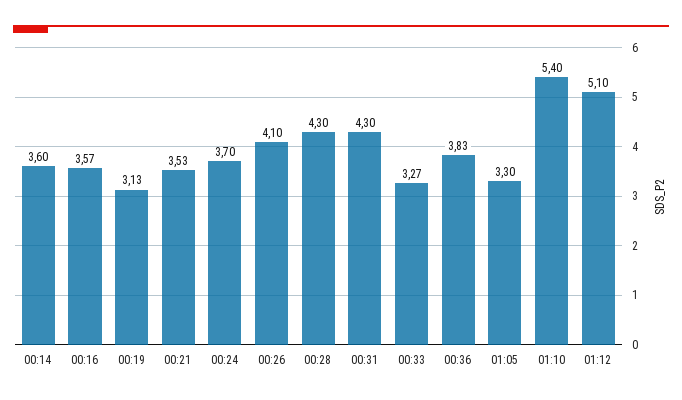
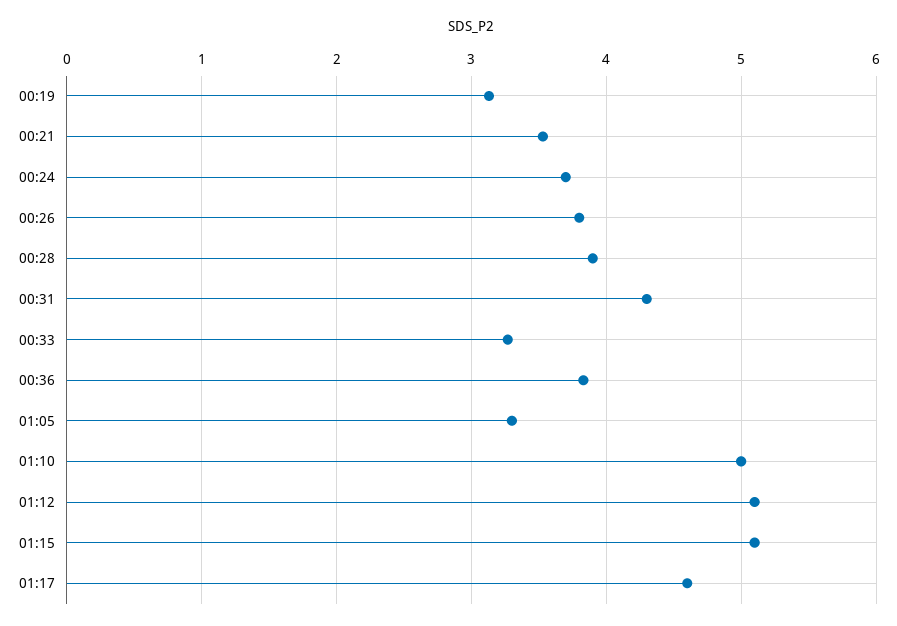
00:14: 3.6 -> none
00:16: 3.57 -> none
00:26: 4.1 -> 3.8
00:28: 4.3 -> 3.9
01:10: 5.4 -> 5
01:15: none -> 5.1
01:17: none -> 4.6

